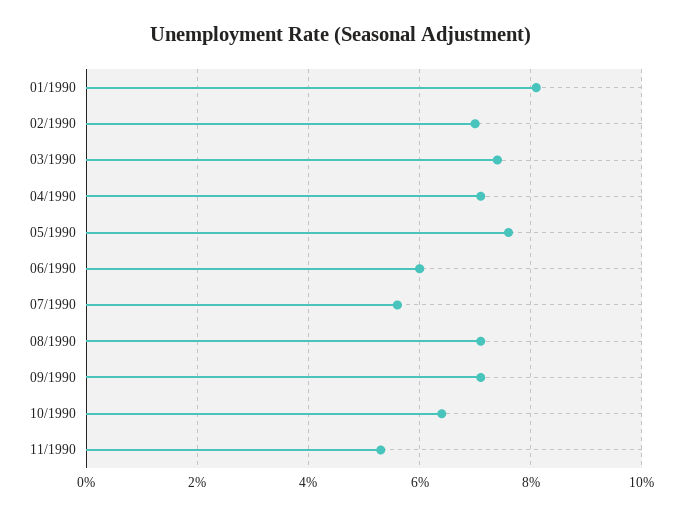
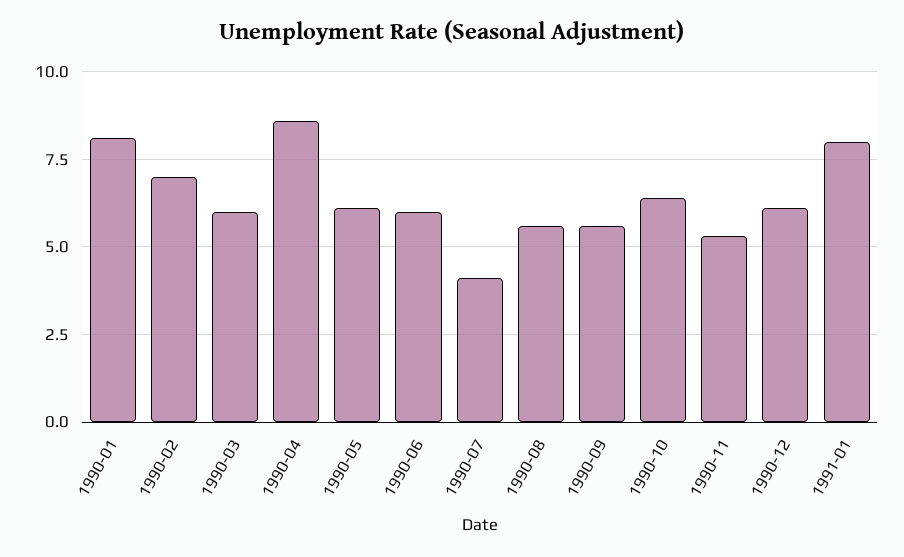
03/1990: 7.5 -> 6
04/1990: 7 -> 8.5
05/1990: 7.5 -> 6
07/1990: 5.5 -> 4
08/1990: 7 -> 5.5
09/1990: 7 -> 5.5
1990-12: none -> 6
1991-01: none -> 8

